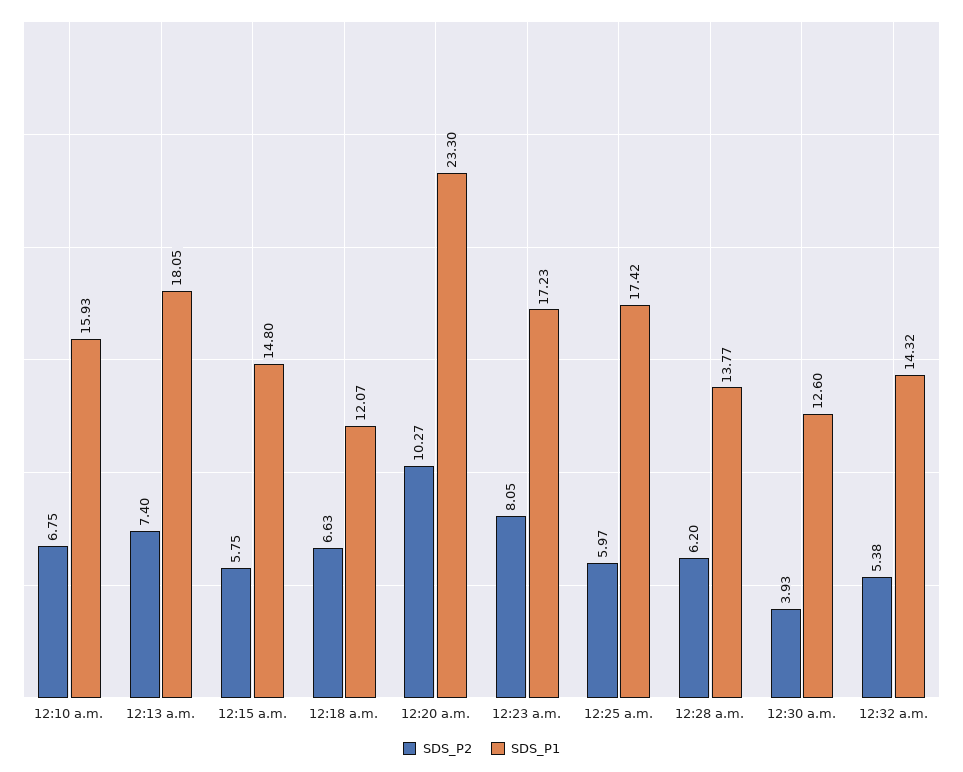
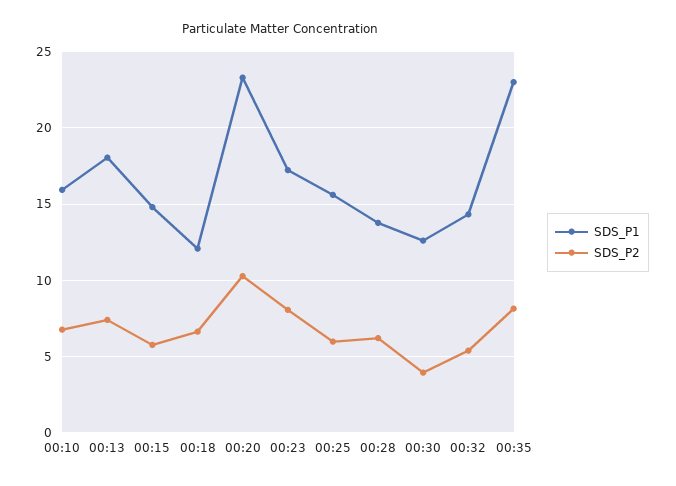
SDS_P1, 12:25 a.m.: 17.42 -> 15.5
SDS_P1, 00:35: none -> 23
SDS_P2, 00:35: none -> 8

